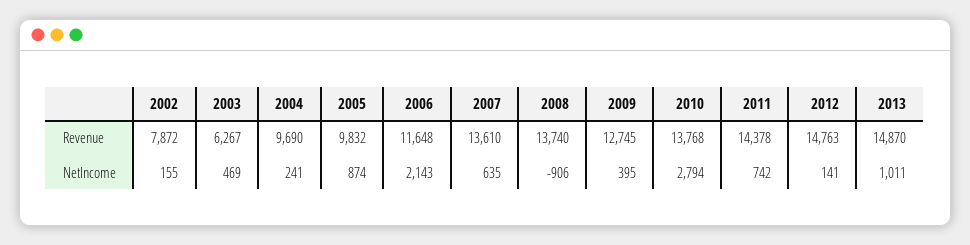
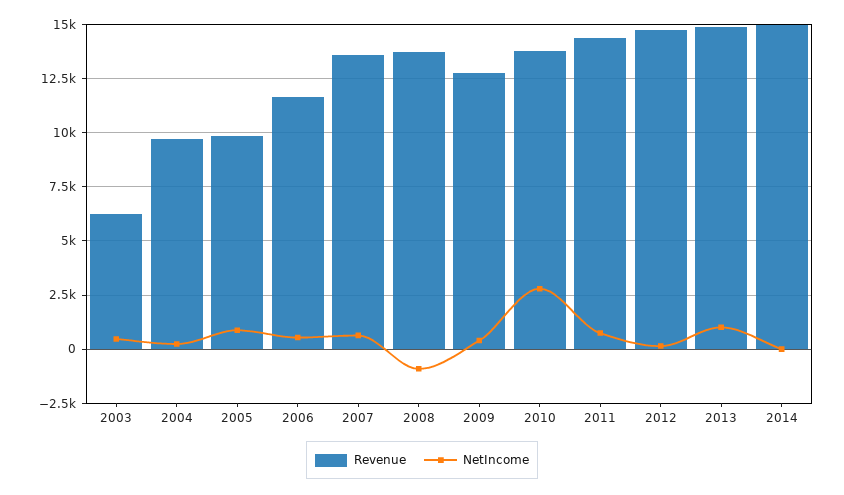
Revenue, 2002: 7872 -> none
NetIncome, 2002: 155 -> none
NetIncome, 2006: 2143 -> 500
Revenue, 2014: none -> 15000
NetIncome, 2014: none -> 0

